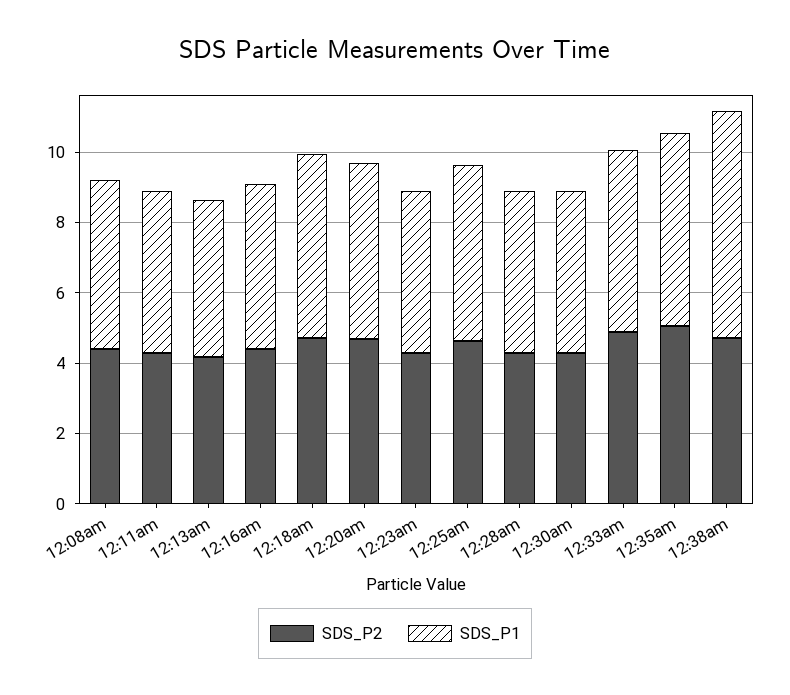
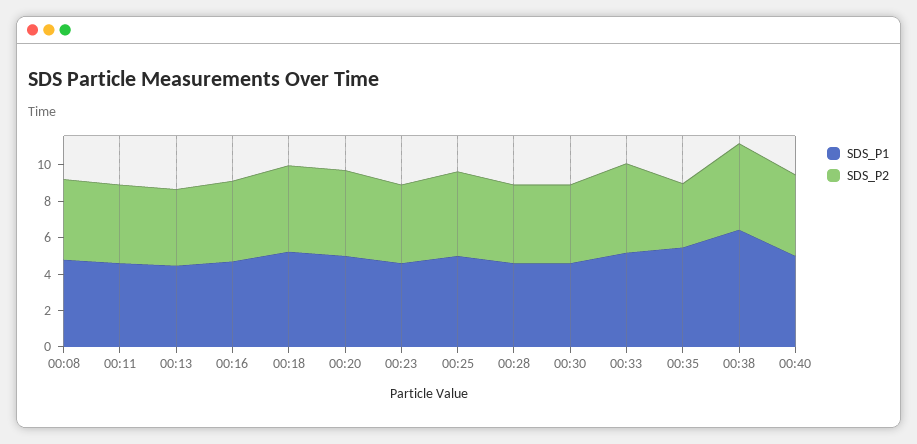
SDS_P2, 12:35am: 5 -> 3.5
SDS_P1, 00:40: none -> 5
SDS_P2, 00:40: none -> 4.5

